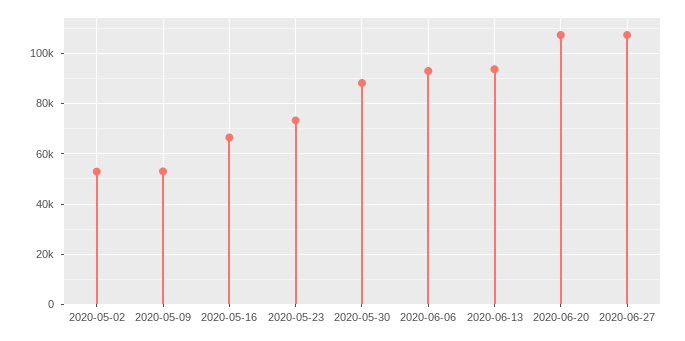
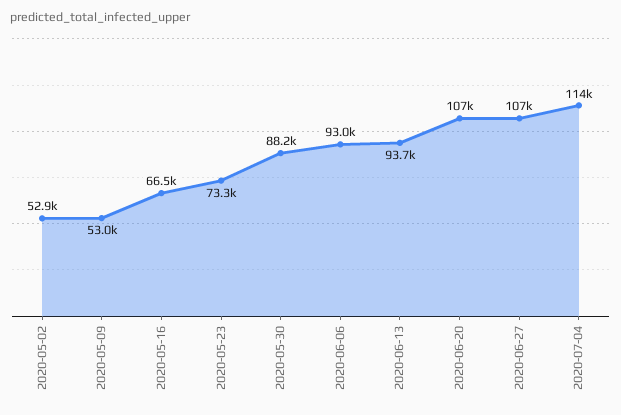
2020-07-04: none -> 114000

